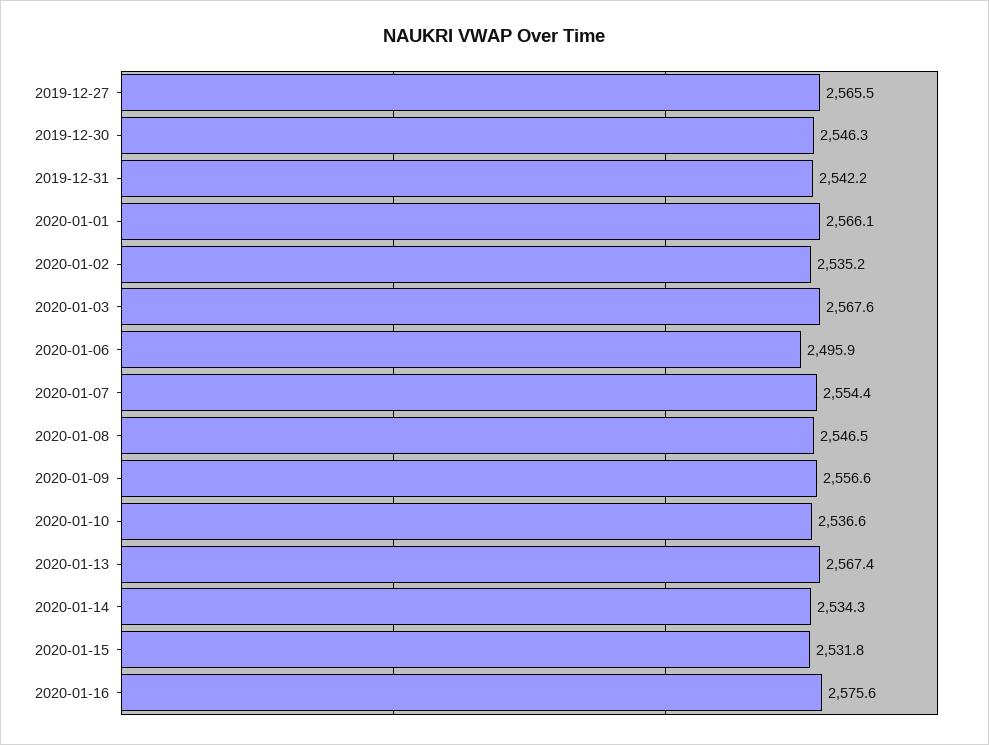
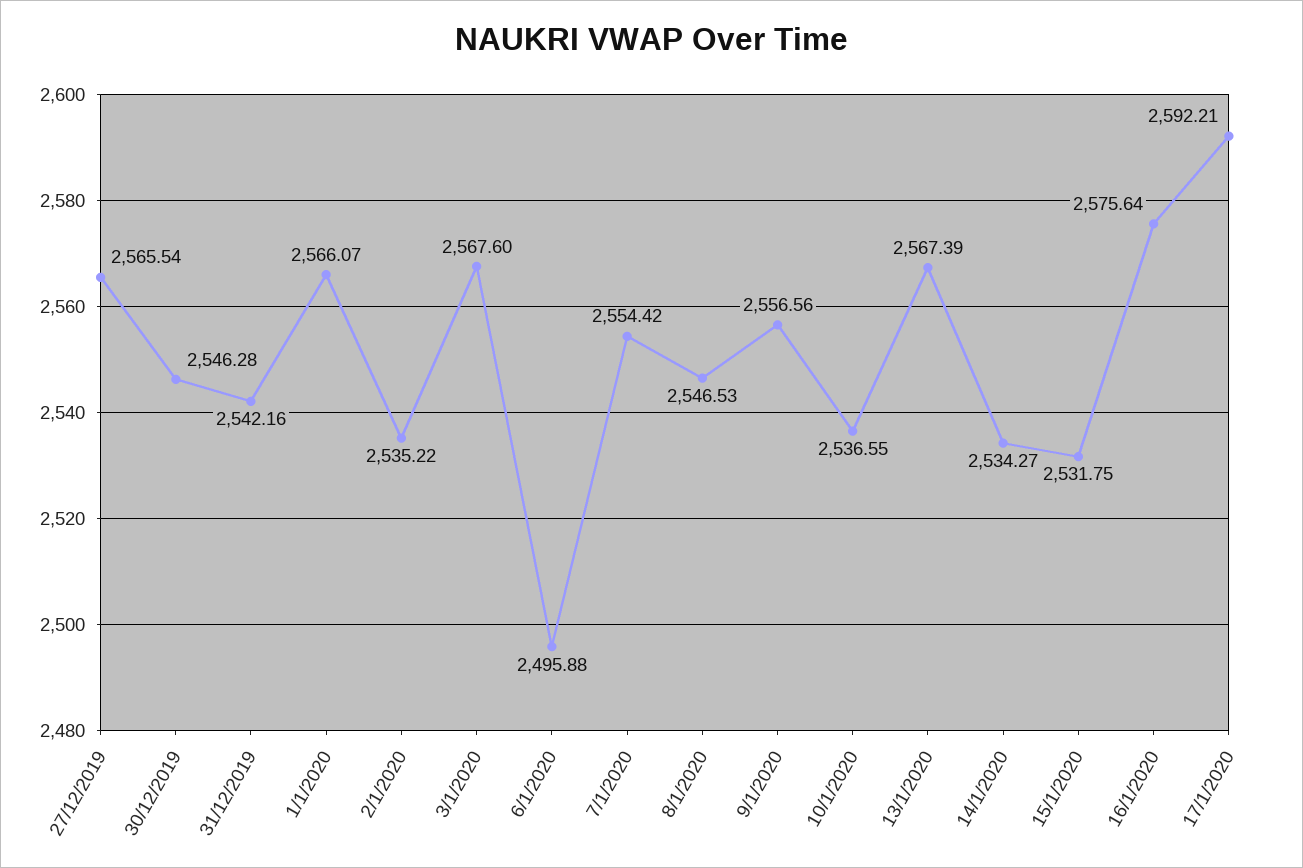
17/1/2020: none -> 2592.21

